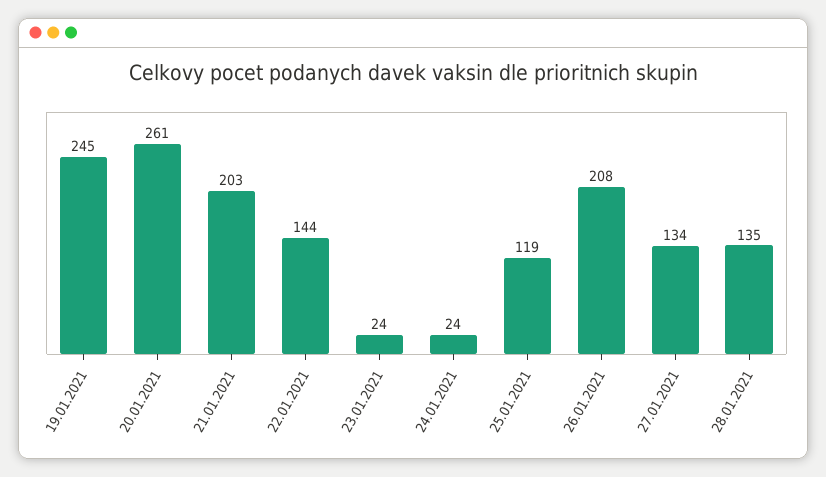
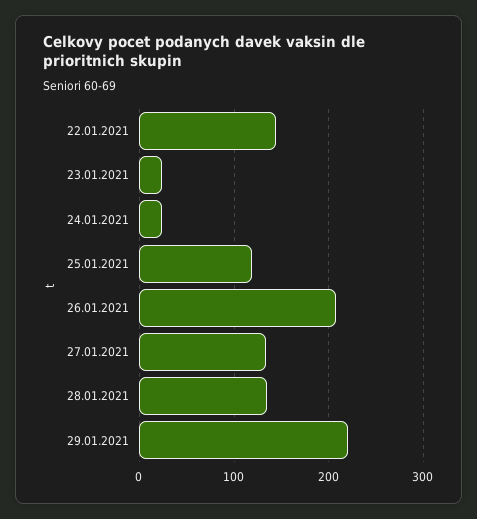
19.01.2021: 245 -> none
20.01.2021: 261 -> none
21.01.2021: 203 -> none
29.01.2021: none -> 220

